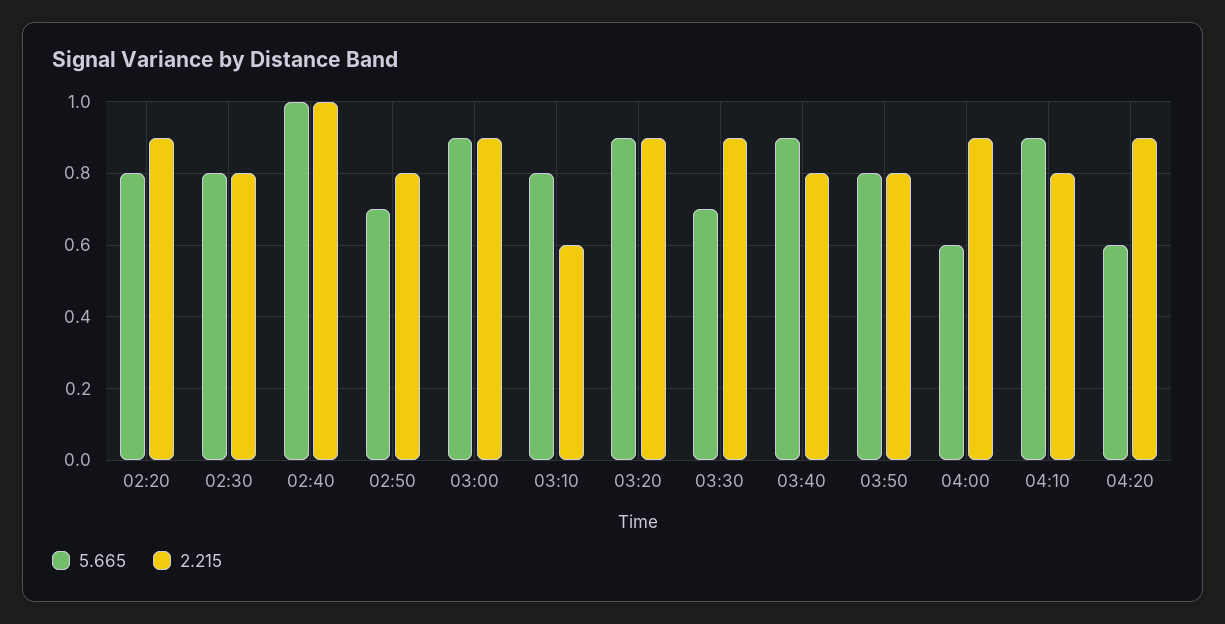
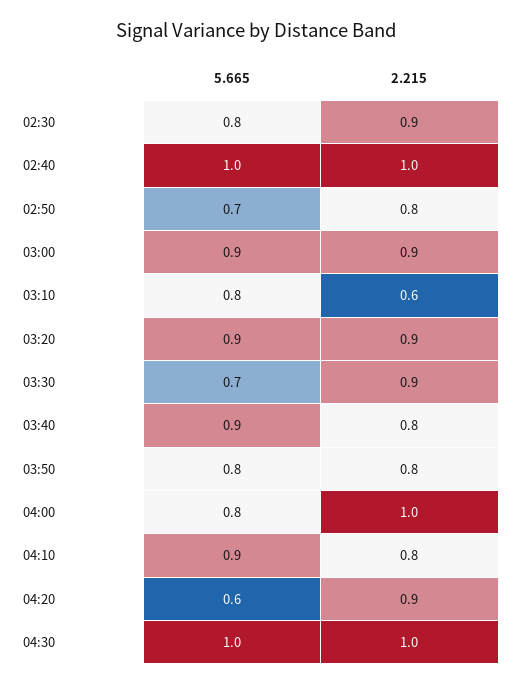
5.665, 02:20: 0.8 -> none
2.215, 02:20: 0.9 -> none
2.215, 02:30: 0.8 -> 0.9
5.665, 04:00: 0.6 -> 0.8
2.215, 04:00: 0.9 -> 1
5.665, 04:30: none -> 1
2.215, 04:30: none -> 1

